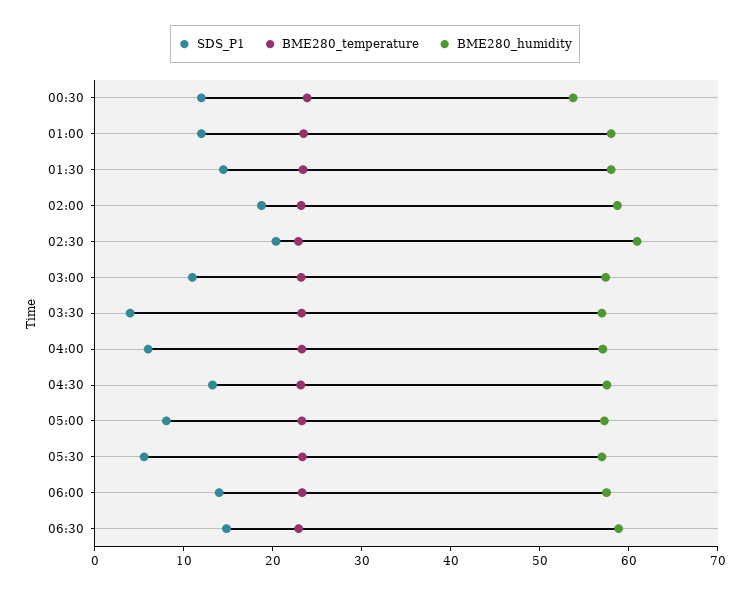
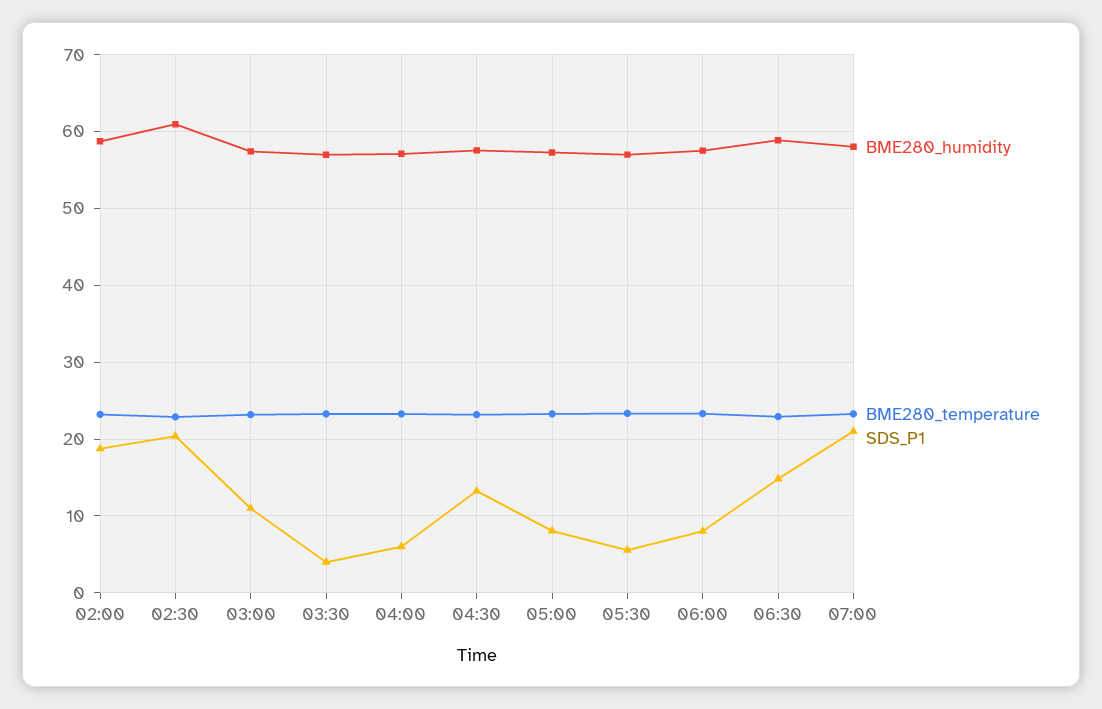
SDS_P1, 00:30: 12 -> none
BME280_temperature, 00:30: 24 -> none
BME280_humidity, 00:30: 54 -> none
SDS_P1, 01:00: 12 -> none
BME280_temperature, 01:00: 24 -> none
BME280_humidity, 01:00: 58 -> none
SDS_P1, 01:30: 14 -> none
BME280_temperature, 01:30: 24 -> none
BME280_humidity, 01:30: 58 -> none
SDS_P1, 06:00: 14 -> 8
BME280_humidity, 07:00: none -> 58
BME280_temperature, 07:00: none -> 23
SDS_P1, 07:00: none -> 21

